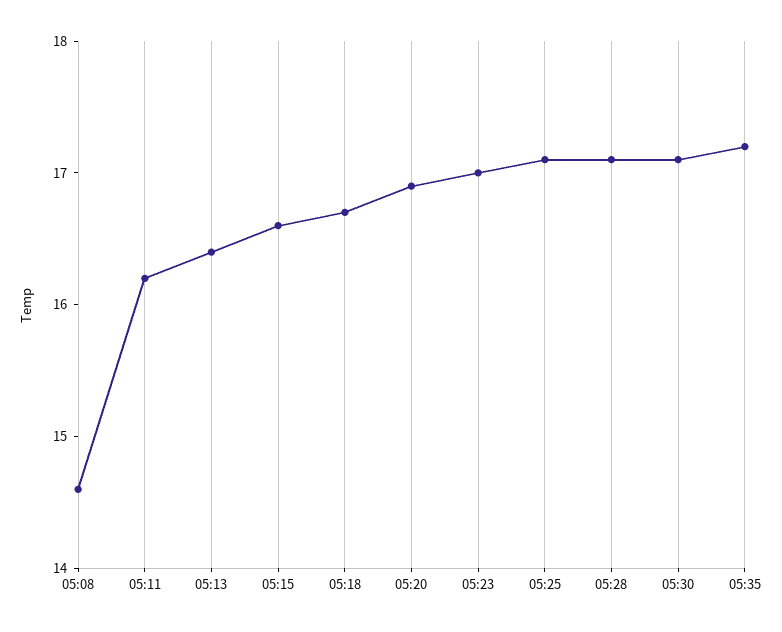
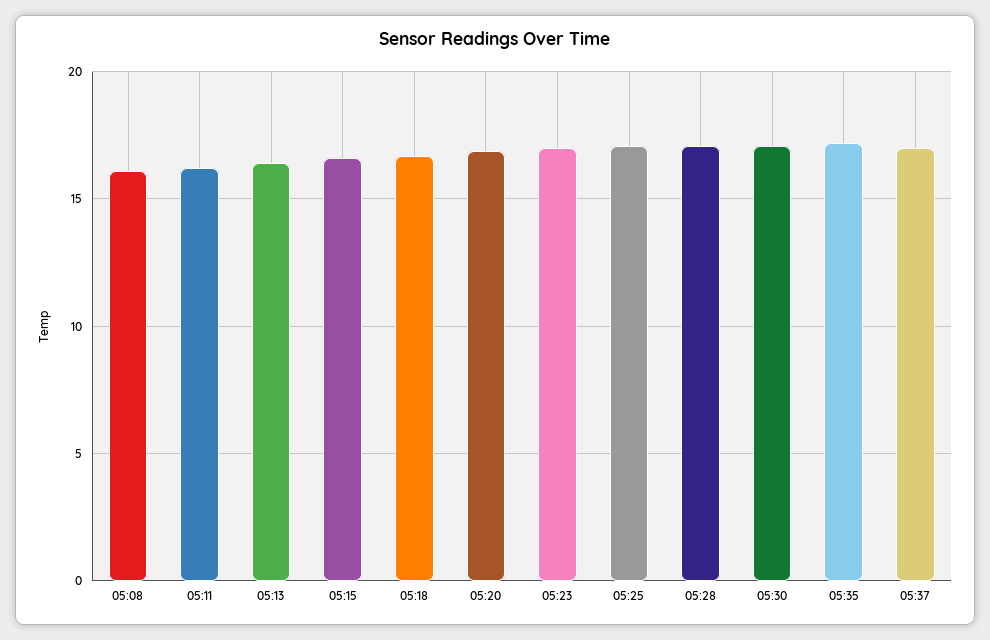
05:08: 14.6 -> 16
05:37: none -> 17

